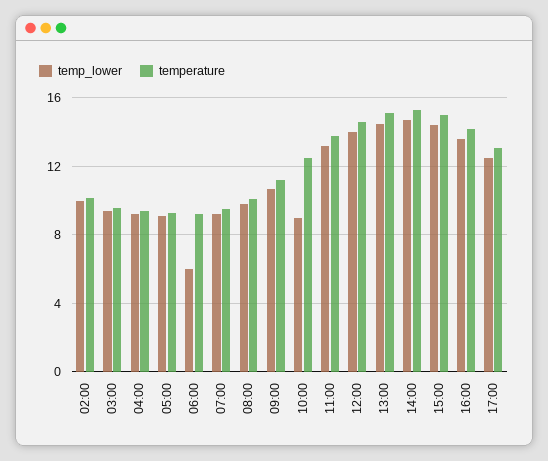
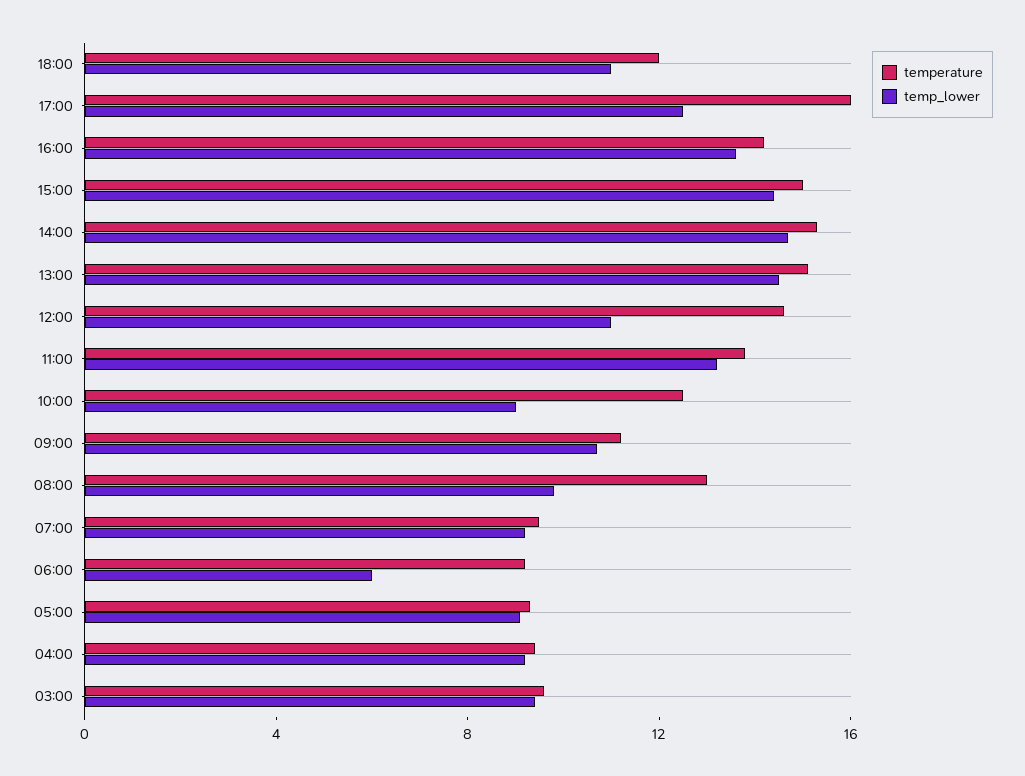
temp_lower, 02:00: 10 -> none
temperature, 02:00: 10 -> none
temperature, 08:00: 10 -> 13
temp_lower, 12:00: 14 -> 11
temperature, 17:00: 13 -> 16
temperature, 18:00: none -> 12
temp_lower, 18:00: none -> 11

